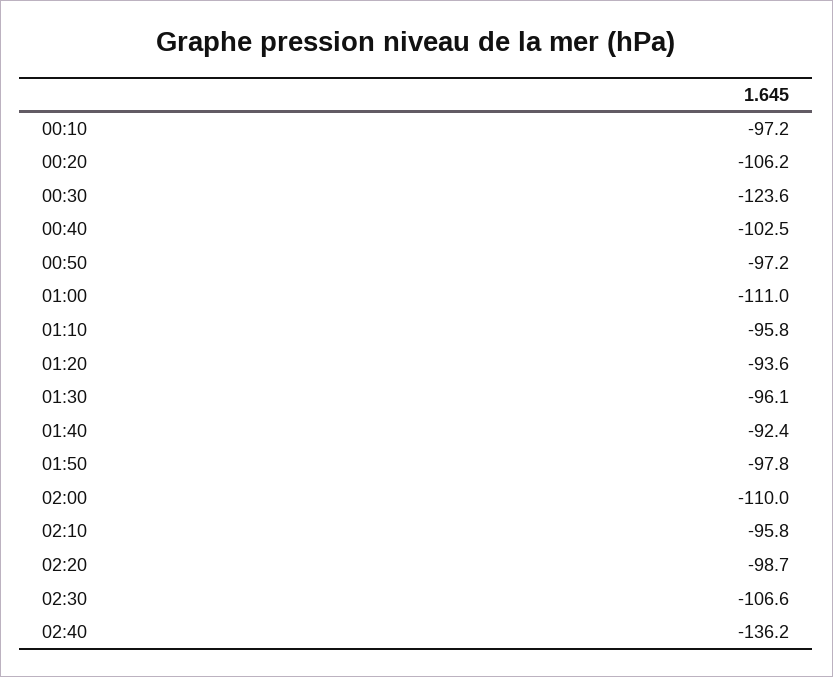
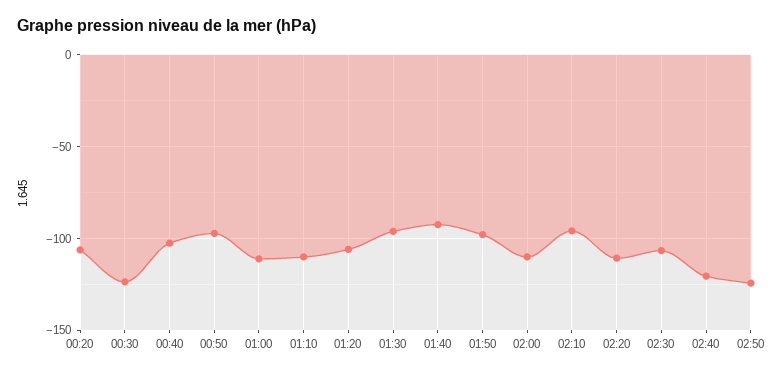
00:10: -97.2 -> none
01:10: -95.8 -> -110
01:20: -93.6 -> -105
02:20: -98.7 -> -110
02:40: -136.2 -> -120
02:50: none -> -125

